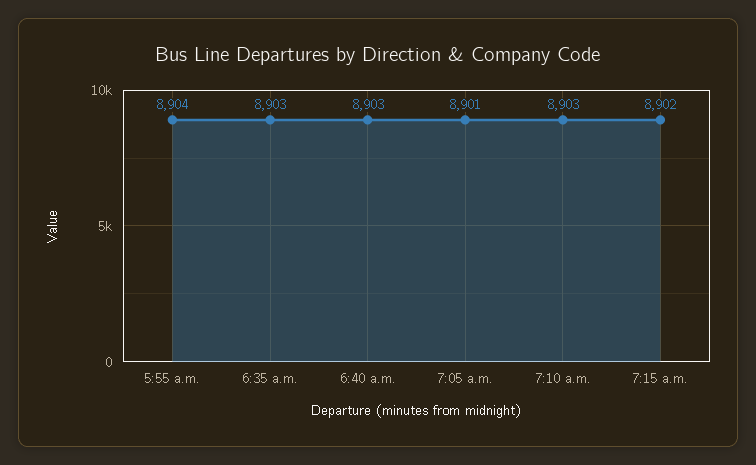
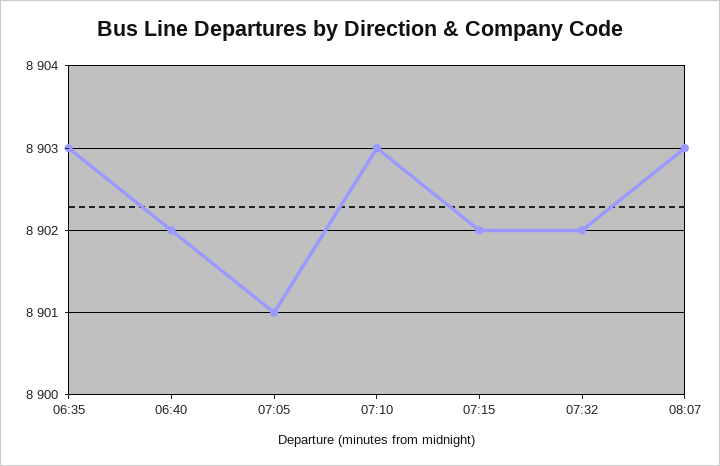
5:55 a.m.: 8904 -> none
6:40 a.m.: 8903 -> 8902
07:32: none -> 8902
08:07: none -> 8903

